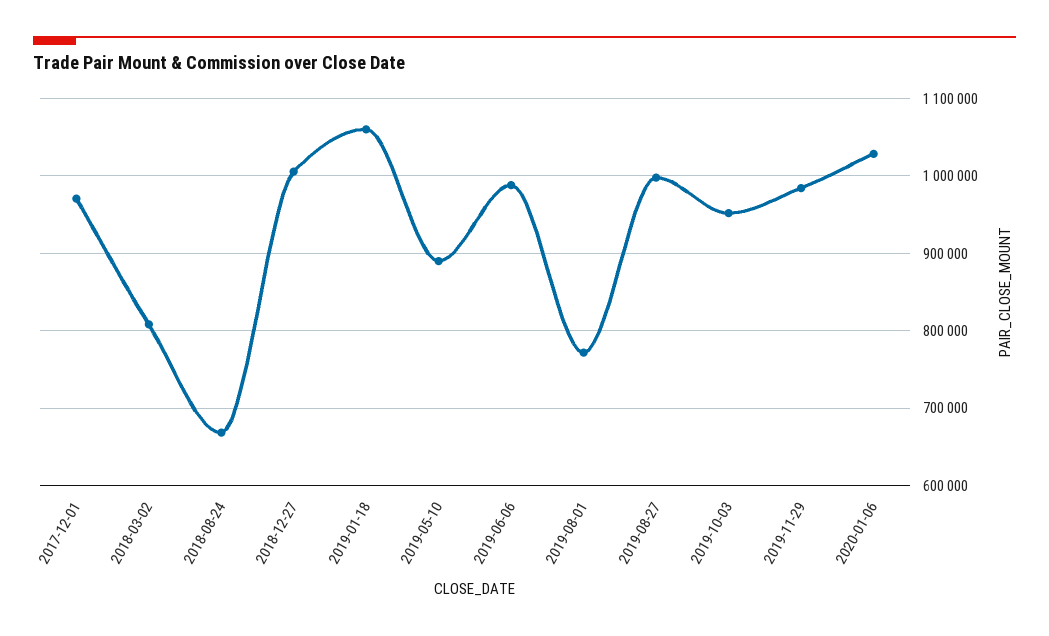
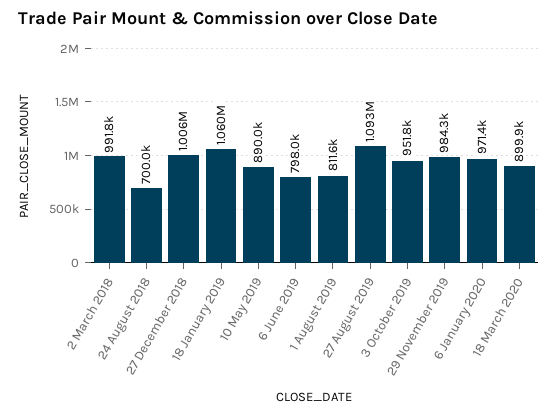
2017-12-01: 970000 -> none
2018-03-02: 810000 -> 991800
2018-08-24: 670000 -> 700000
2019-06-06: 990000 -> 798000
2019-08-01: 770000 -> 811600
2019-08-27: 1000000 -> 1093000
2020-01-06: 1030000 -> 971400
18 March 2020: none -> 899900

